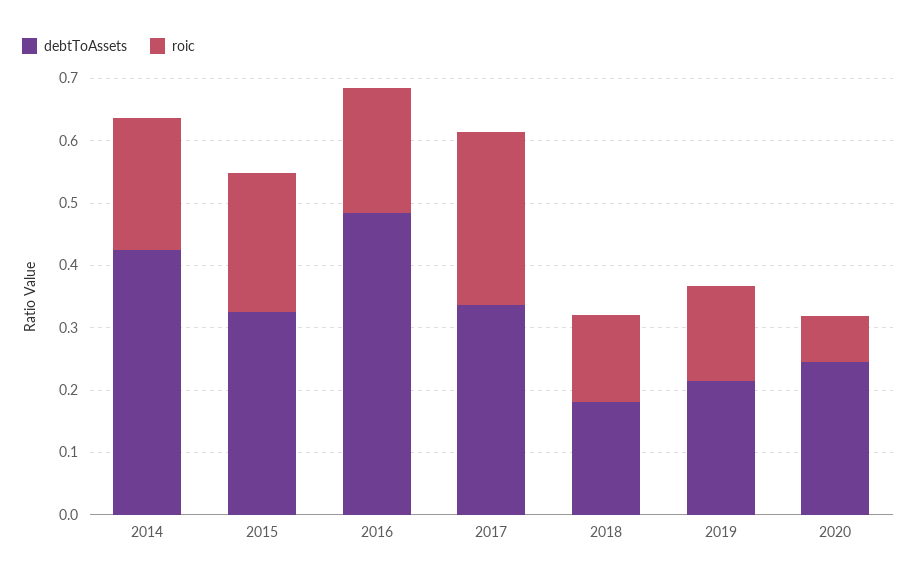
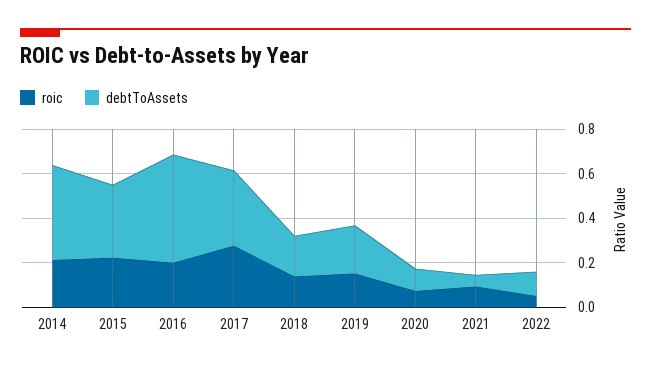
debtToAssets, 2020: 0.24 -> 0.1
roic, 2021: none -> 0.1
debtToAssets, 2021: none -> 0.05
roic, 2022: none -> 0.05
debtToAssets, 2022: none -> 0.1

